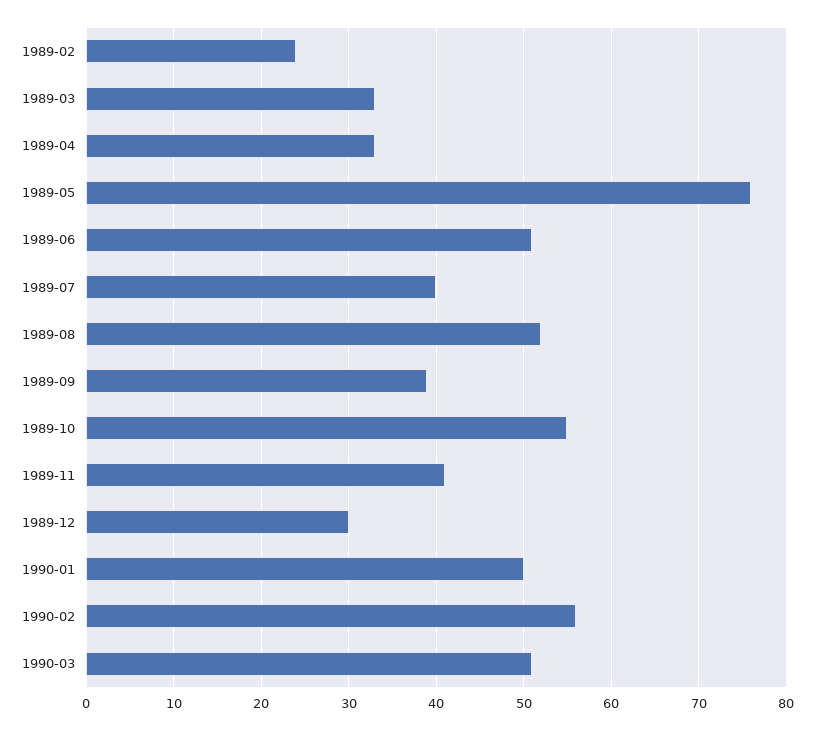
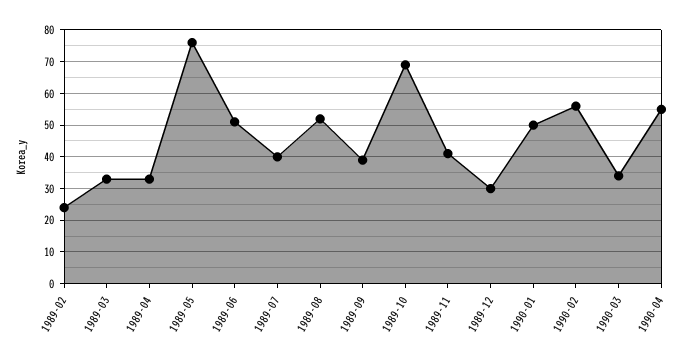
1989-10: 55 -> 70
1990-03: 51 -> 35
1990-04: none -> 55

